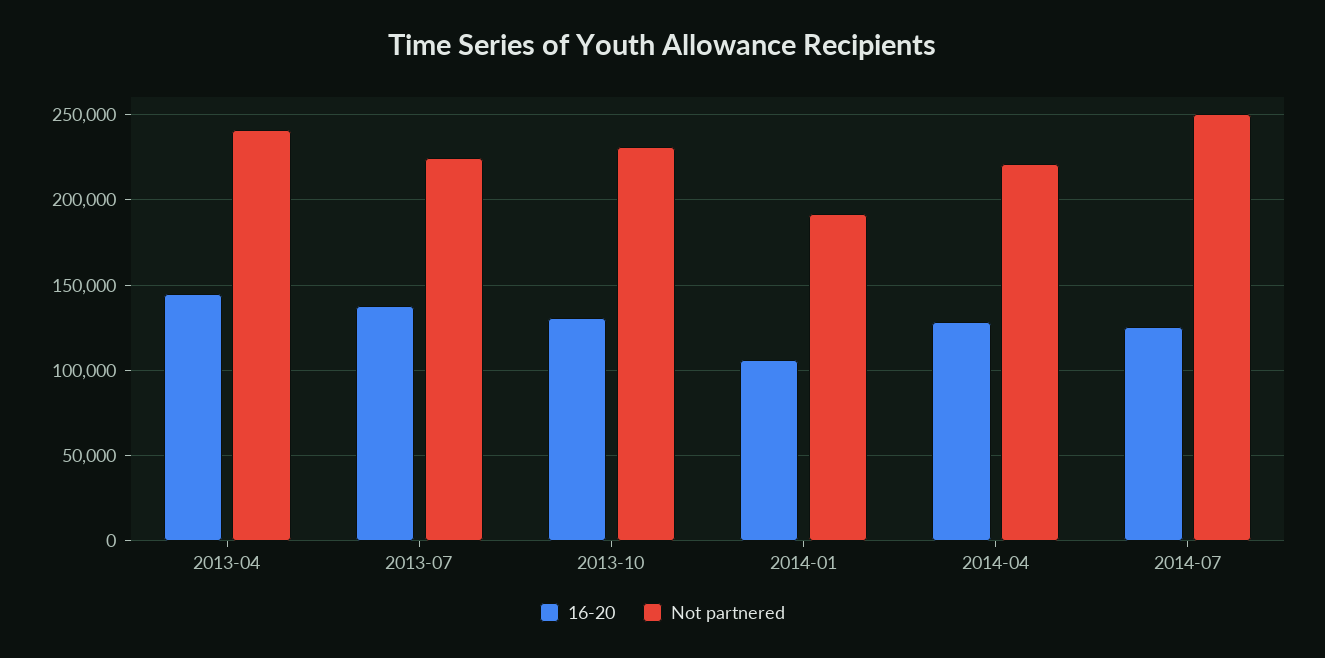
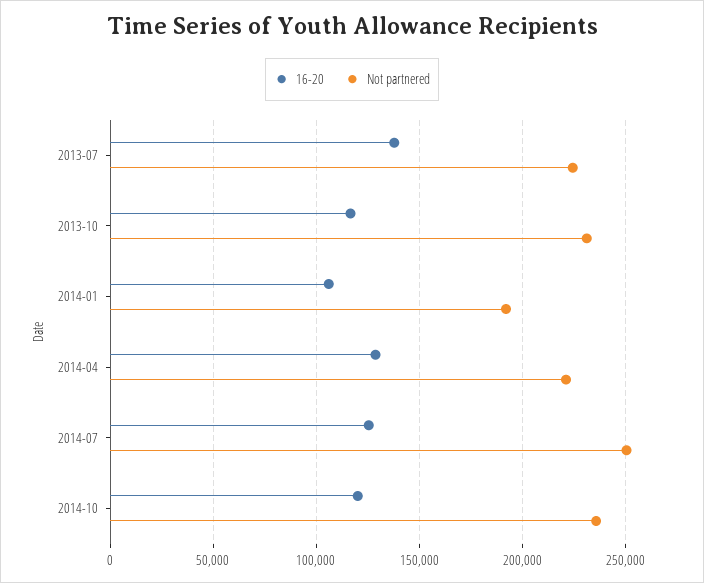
16-20, 2013-04: 145000 -> none
Not partnered, 2013-04: 240000 -> none
16-20, 2013-10: 130000 -> 115000
16-20, 2014-10: none -> 120000
Not partnered, 2014-10: none -> 235000

